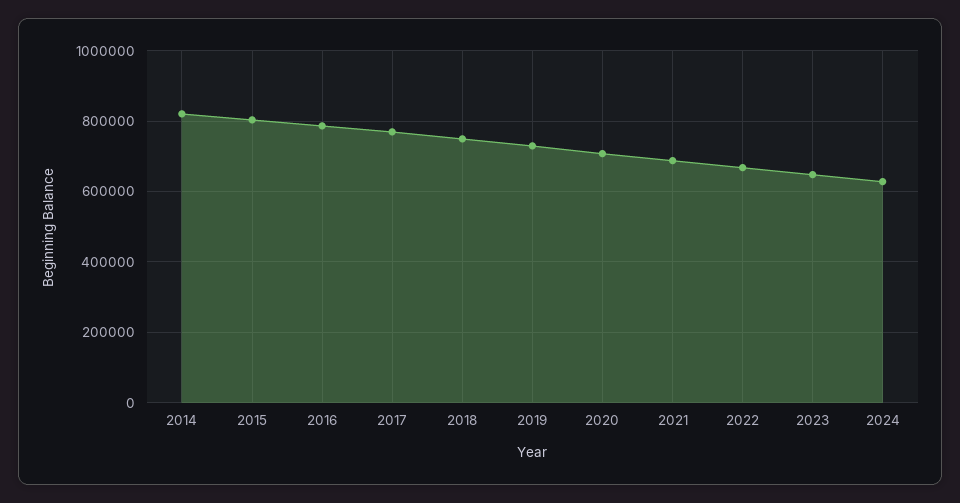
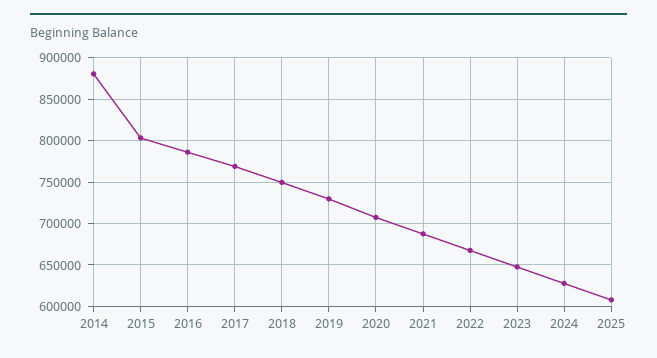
2014: 820000 -> 880000
2025: none -> 610000

